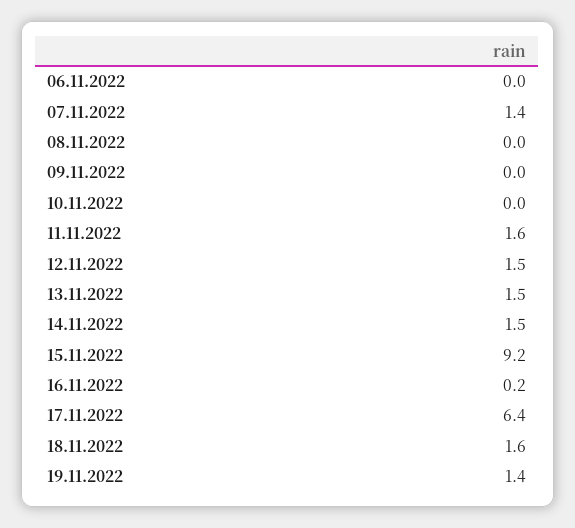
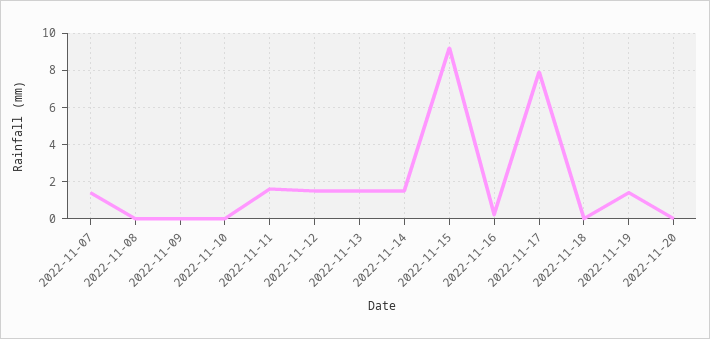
06.11.2022: 0 -> none
17.11.2022: 6.4 -> 8
18.11.2022: 1.6 -> 0
2022-11-20: none -> 0

